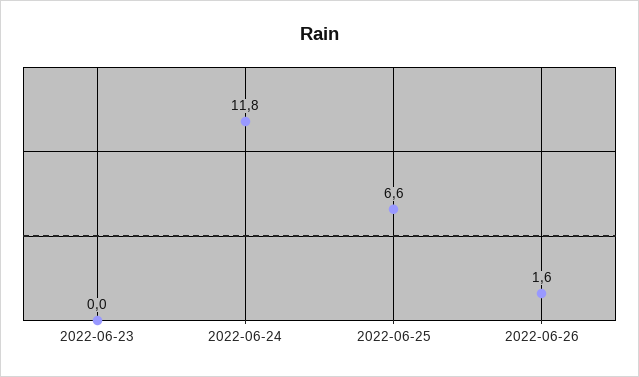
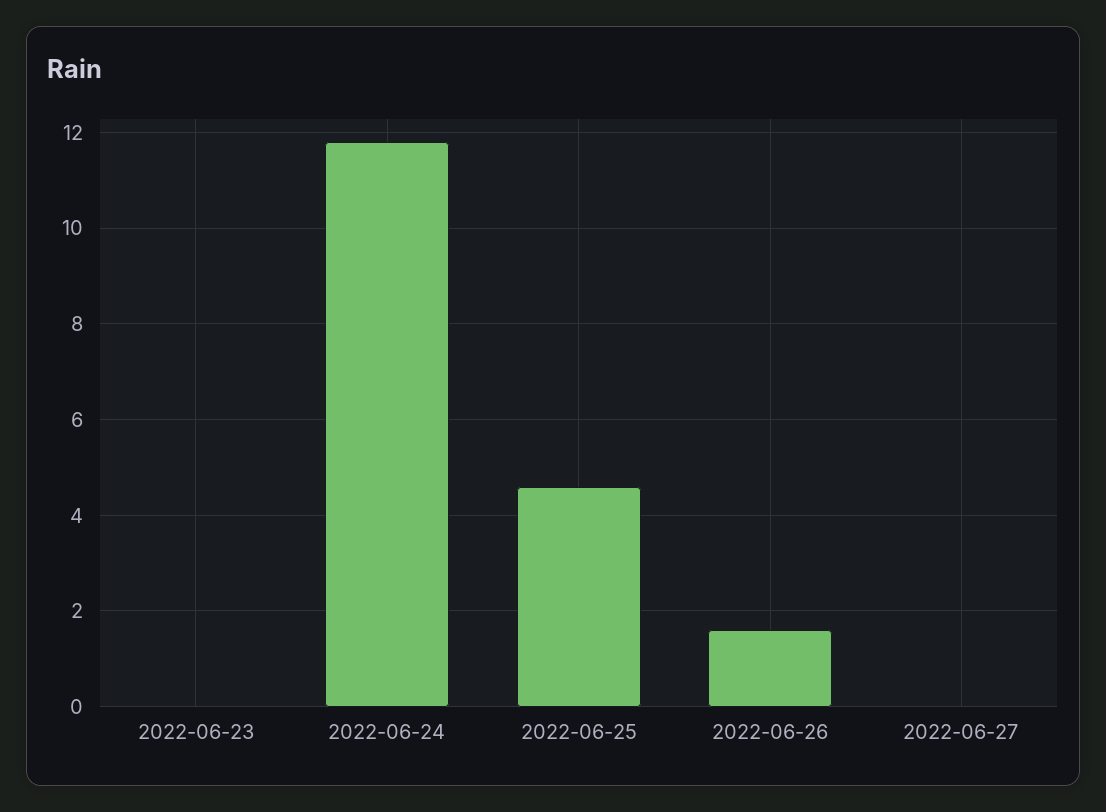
2022-06-25: 6.6 -> 4.5
2022-06-27: none -> 0

